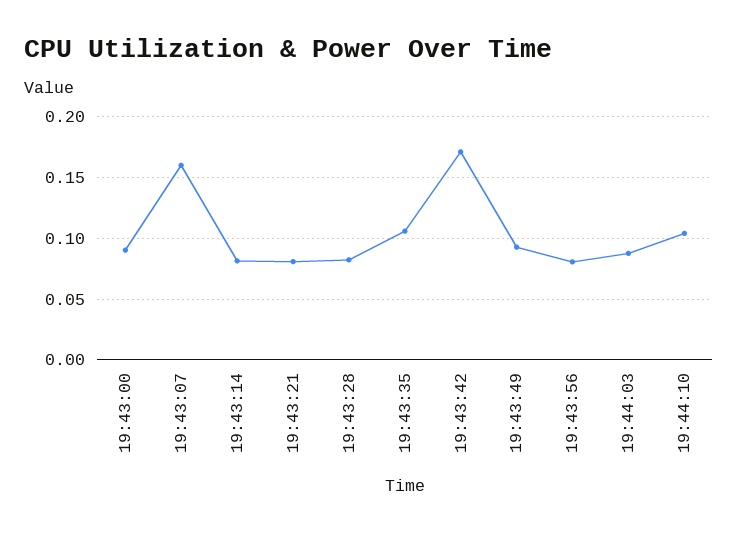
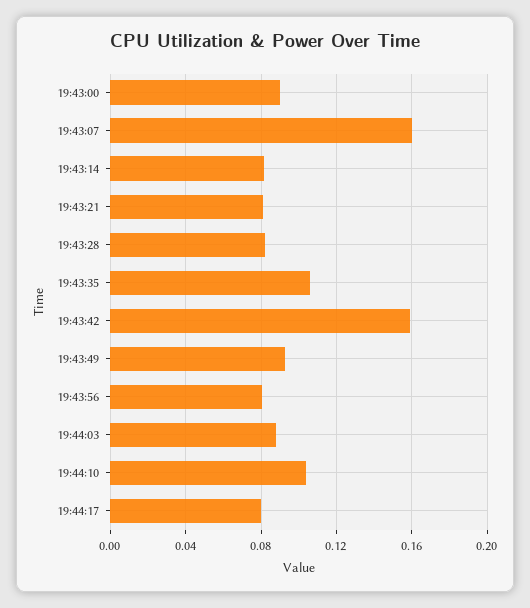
19:43:42: 0.17 -> 0.16
19:44:17: none -> 0.08

